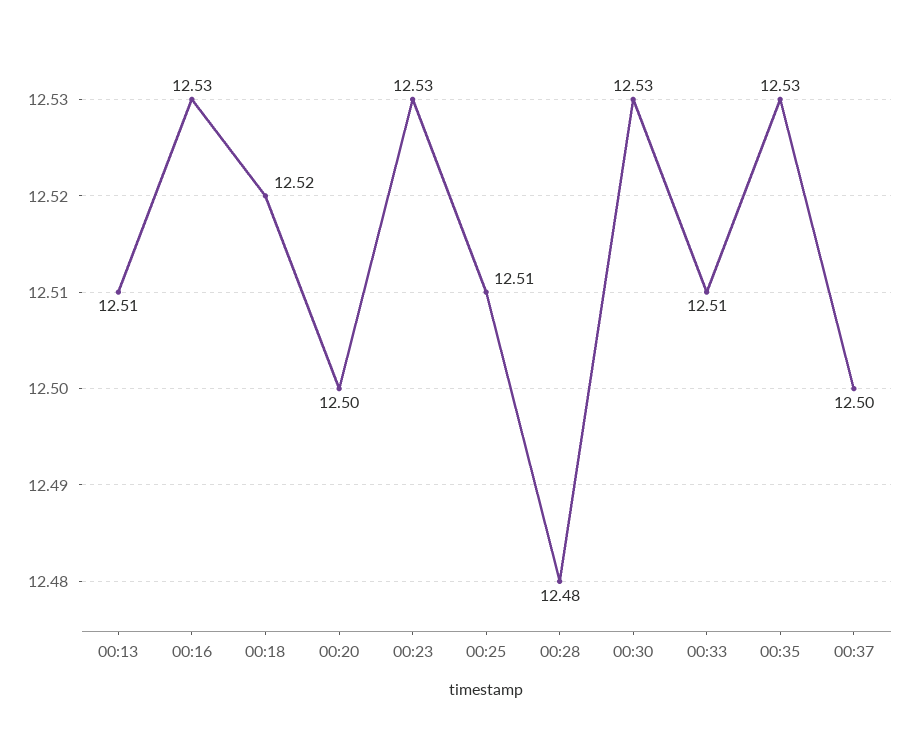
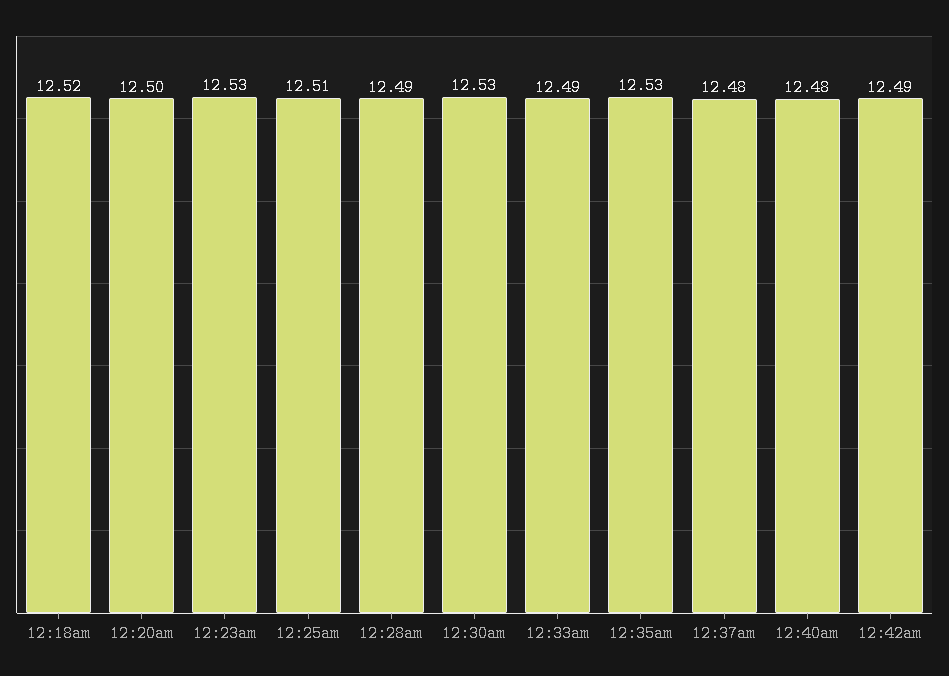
00:13: 12.51 -> none
00:16: 12.53 -> none
00:28: 12.48 -> 12.49
00:33: 12.51 -> 12.49
00:37: 12.5 -> 12.48
12:40am: none -> 12.48
12:42am: none -> 12.49

